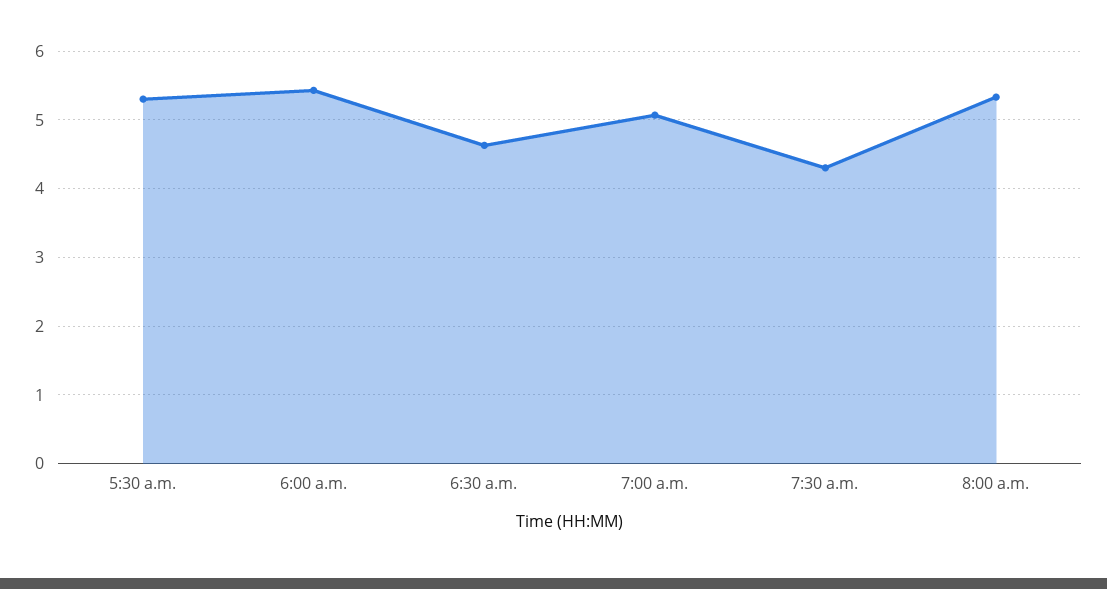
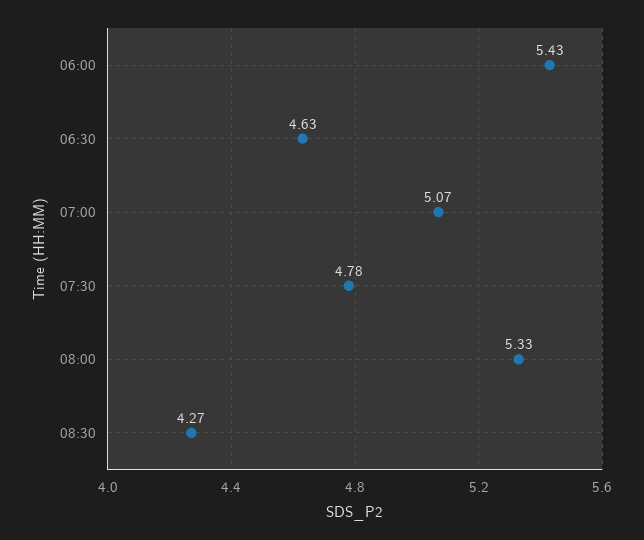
5:30 a.m.: 5.3 -> none
7:30 a.m.: 4.3 -> 4.78
08:30: none -> 4.27

